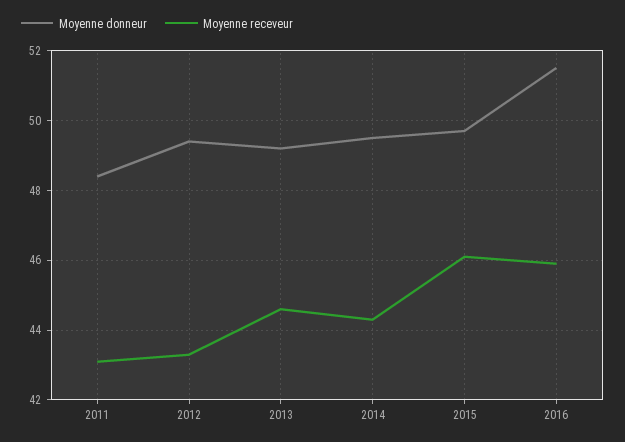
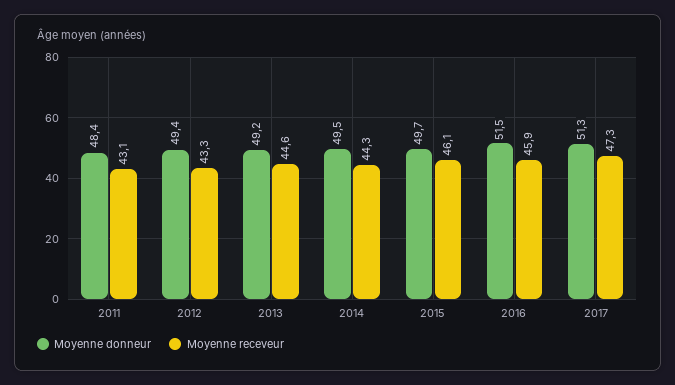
Moyenne donneur, 2017: none -> 51.3
Moyenne receveur, 2017: none -> 47.3

